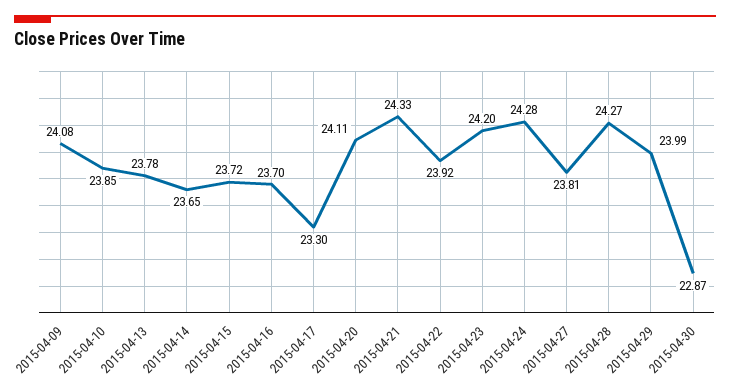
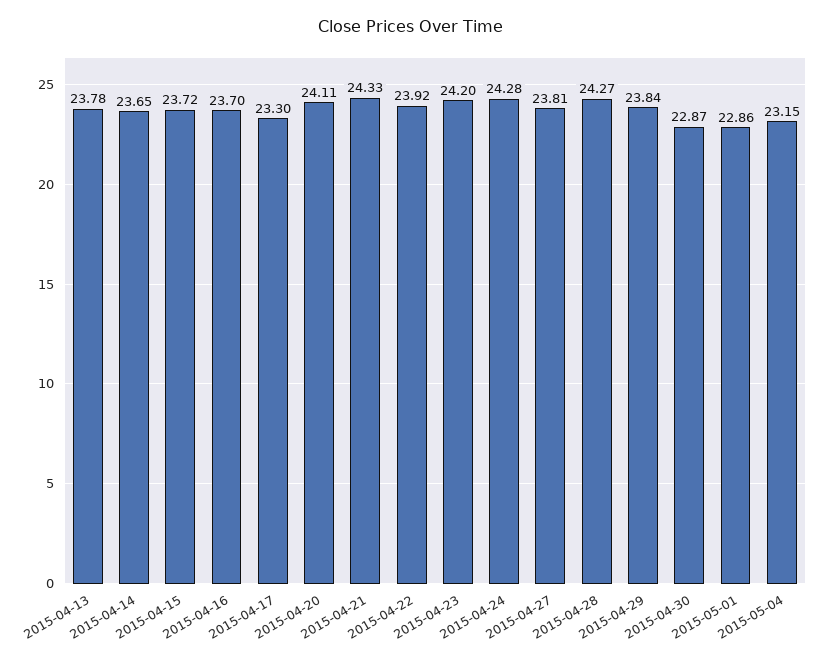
2015-04-09: 24.08 -> none
2015-04-10: 23.85 -> none
2015-04-29: 23.99 -> 23.84
2015-05-01: none -> 22.86
2015-05-04: none -> 23.15

